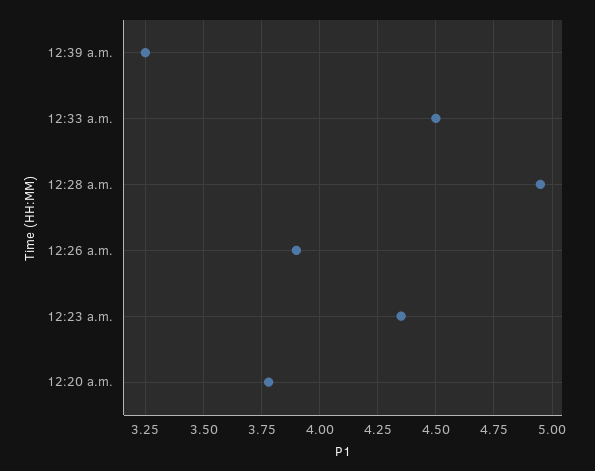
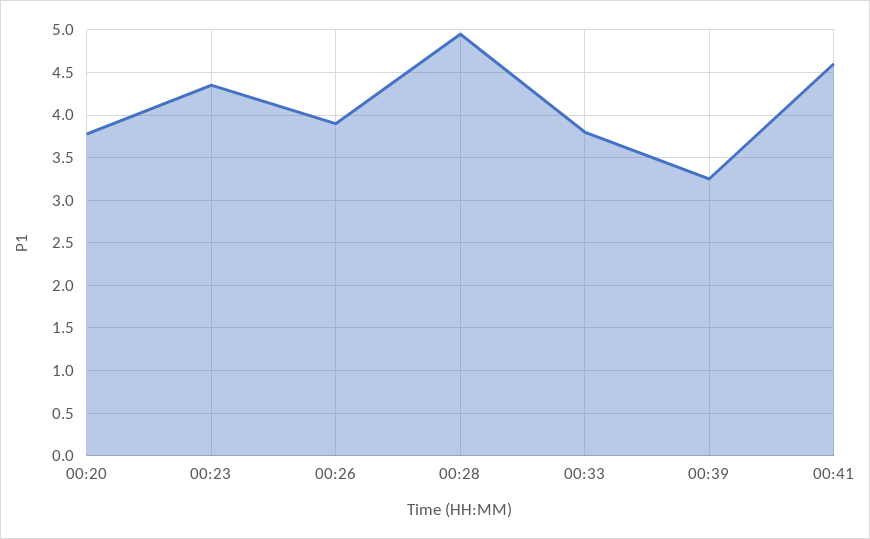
12:33 a.m.: 4.5 -> 3.8
00:41: none -> 4.6

